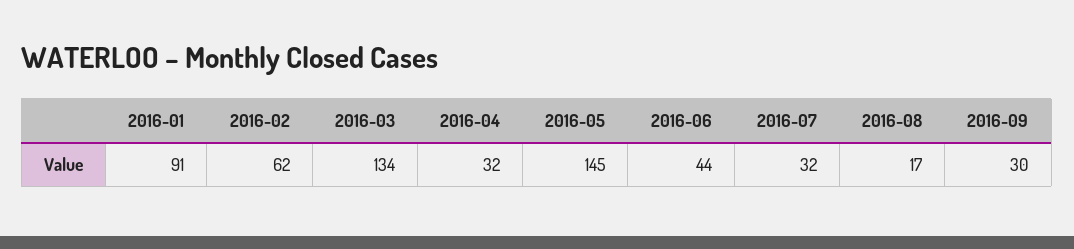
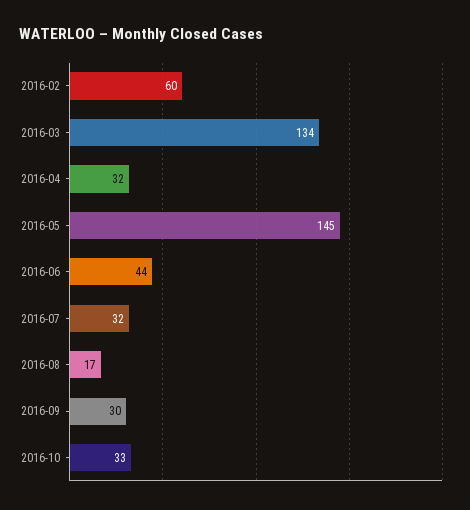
2016-01: 91 -> none
2016-02: 62 -> 60
2016-10: none -> 33

